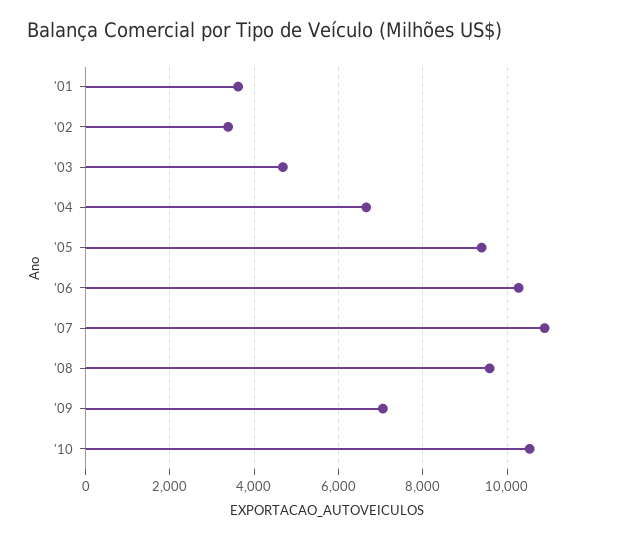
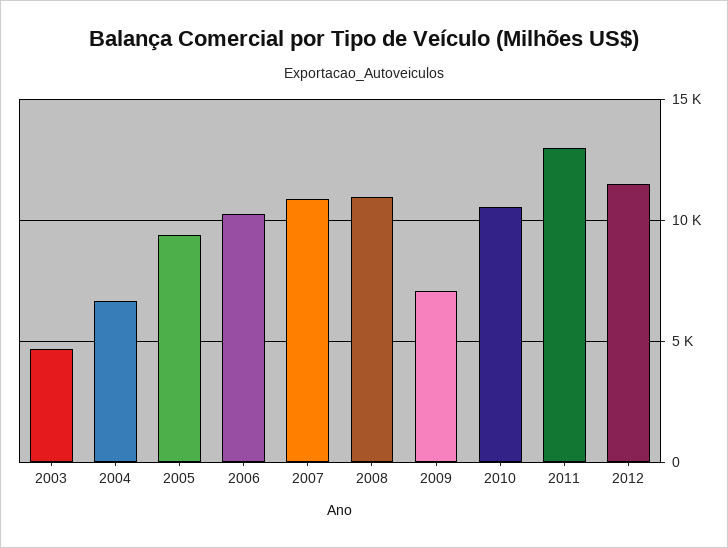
'01: 3600 -> none
'02: 3400 -> none
'08: 9600 -> 11000
2011: none -> 13000
2012: none -> 11500

